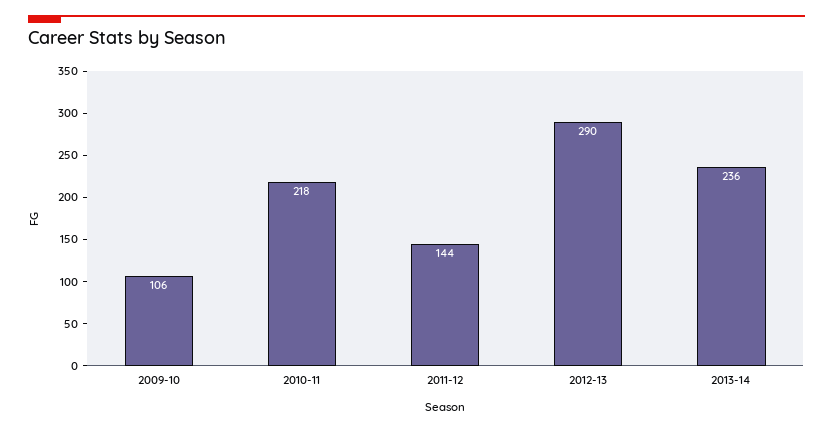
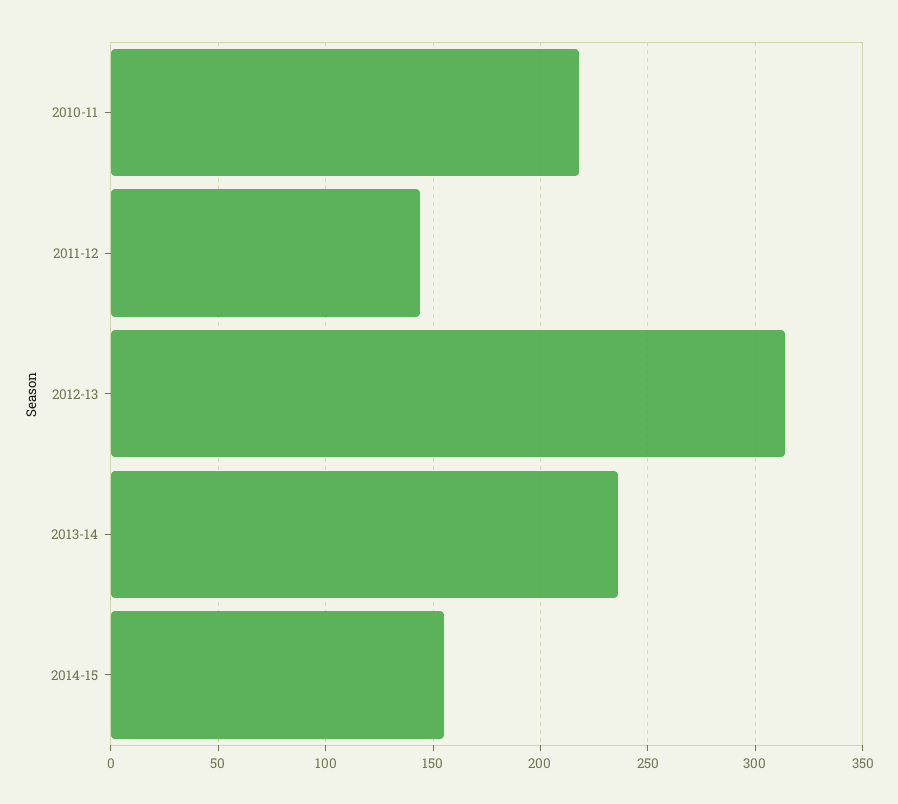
2009-10: 106 -> none
2012-13: 290 -> 315
2014-15: none -> 155

